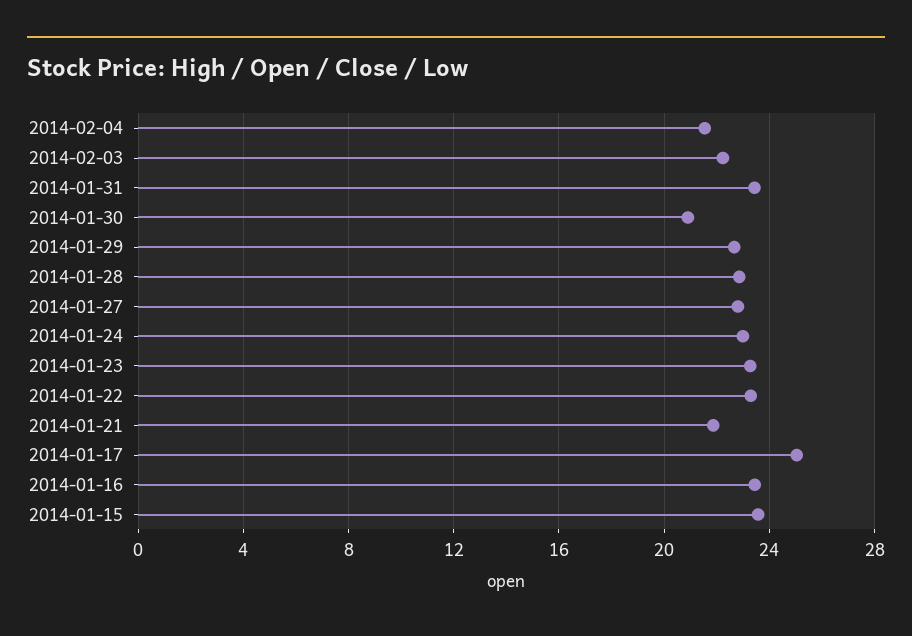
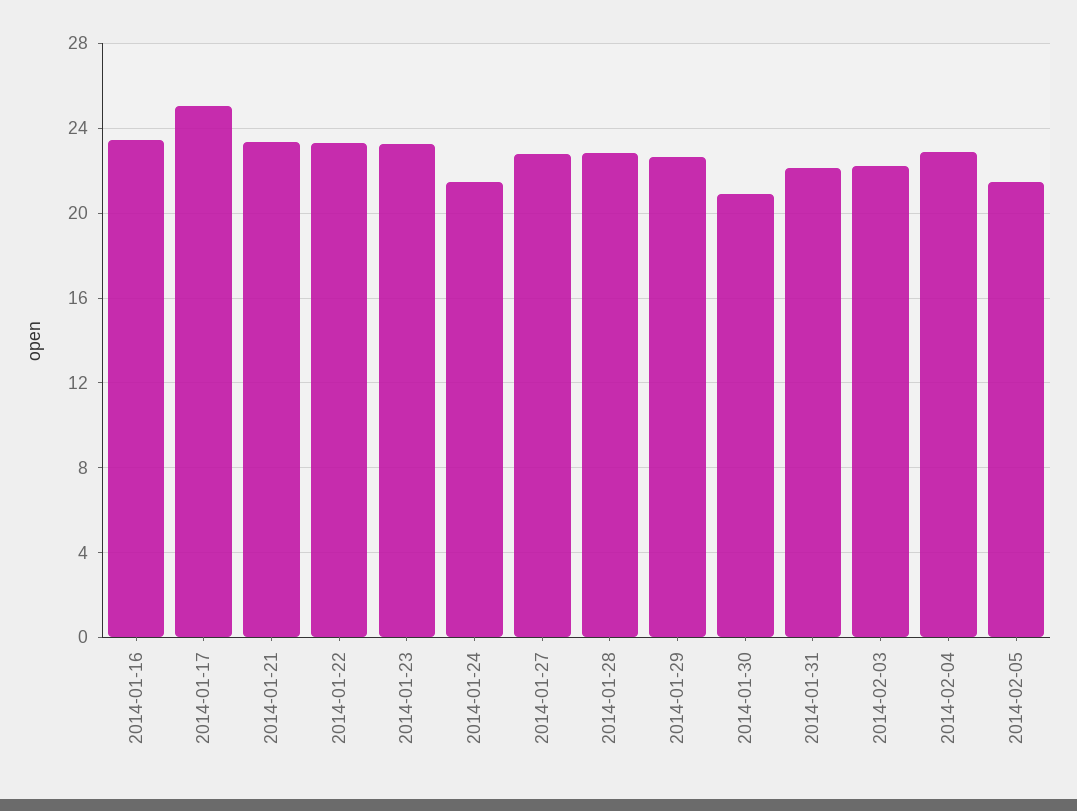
2014-02-04: 21.5 -> 23
2014-01-31: 23.5 -> 22
2014-01-24: 23 -> 21.5
2014-01-21: 22 -> 23.5
2014-01-15: 23.5 -> none
2014-02-05: none -> 21.5

